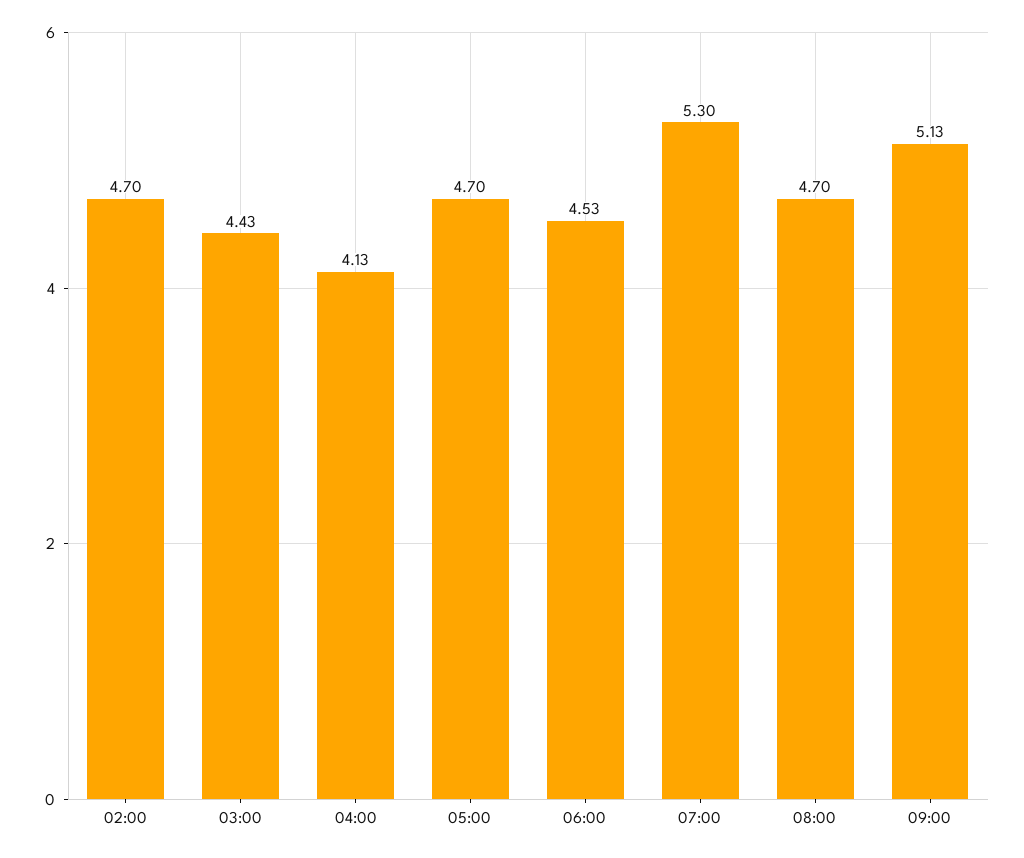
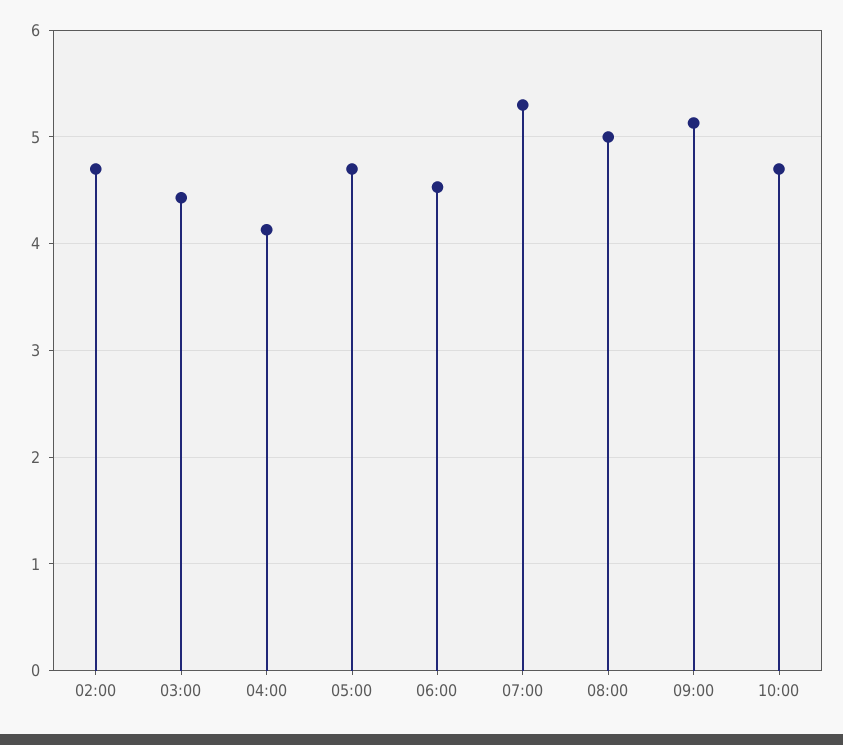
08:00: 4.7 -> 5
10:00: none -> 4.7

